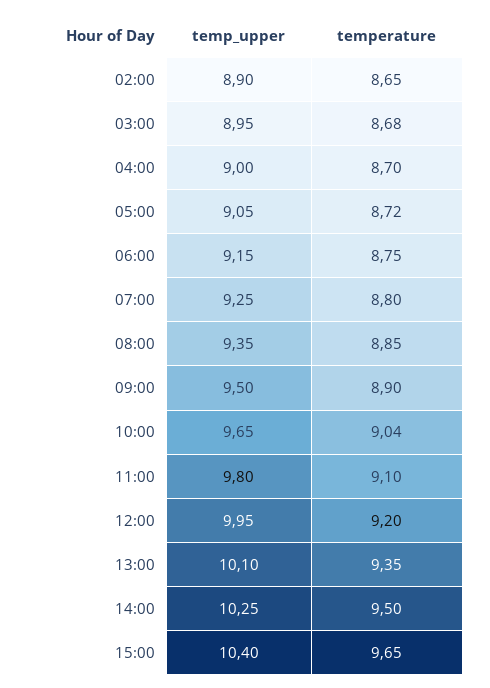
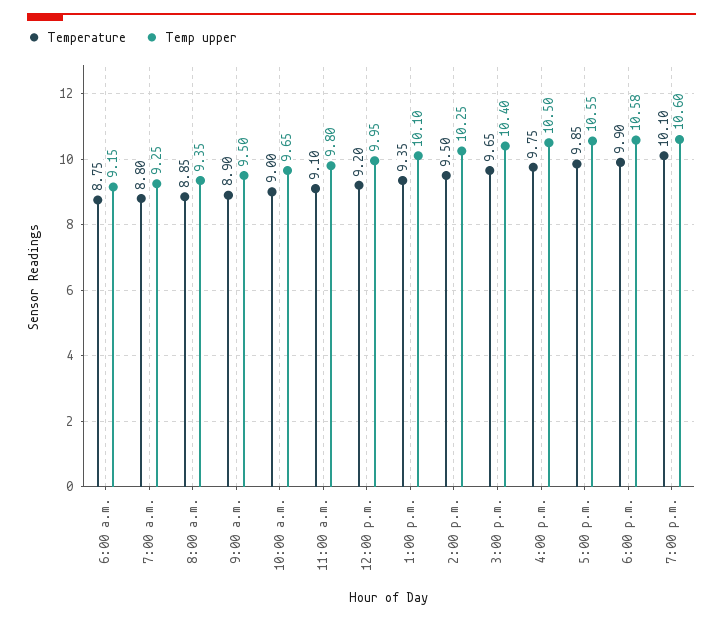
temp_upper, 02:00: 8.9 -> none
temperature, 02:00: 8.65 -> none
temp_upper, 03:00: 8.95 -> none
temperature, 03:00: 8.68 -> none
temp_upper, 04:00: 9 -> none
temperature, 04:00: 8.7 -> none
temp_upper, 05:00: 9.05 -> none
temperature, 05:00: 8.72 -> none
temperature, 10:00: 9.04 -> 9
temperature, 4:00 p.m.: none -> 9.75
temp_upper, 4:00 p.m.: none -> 10.5
temperature, 5:00 p.m.: none -> 9.85
temp_upper, 5:00 p.m.: none -> 10.55
temperature, 6:00 p.m.: none -> 9.9
temp_upper, 6:00 p.m.: none -> 10.58
temperature, 7:00 p.m.: none -> 10.1
temp_upper, 7:00 p.m.: none -> 10.6

